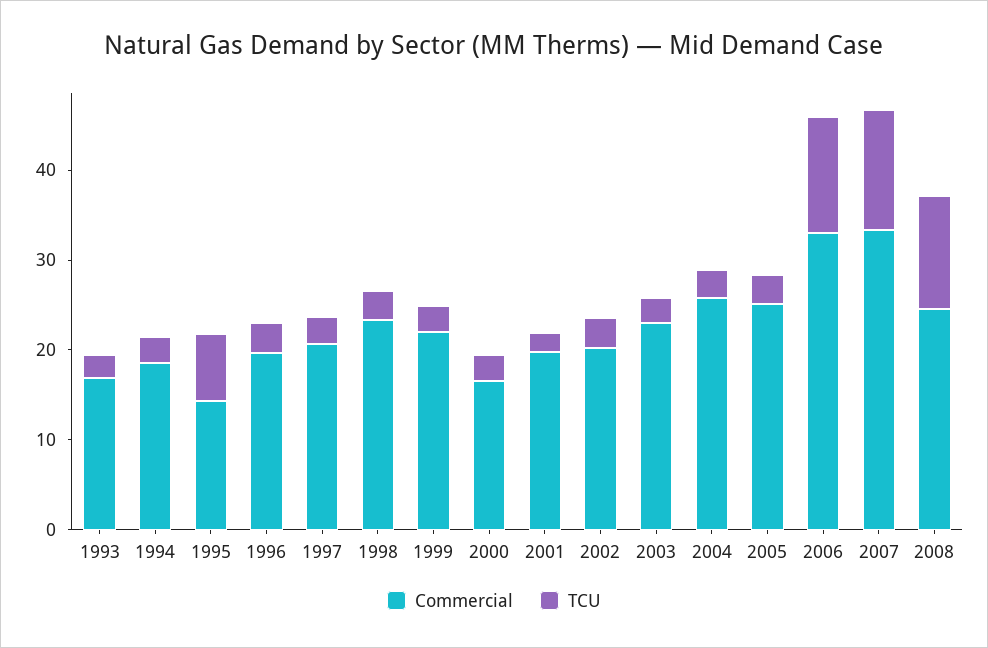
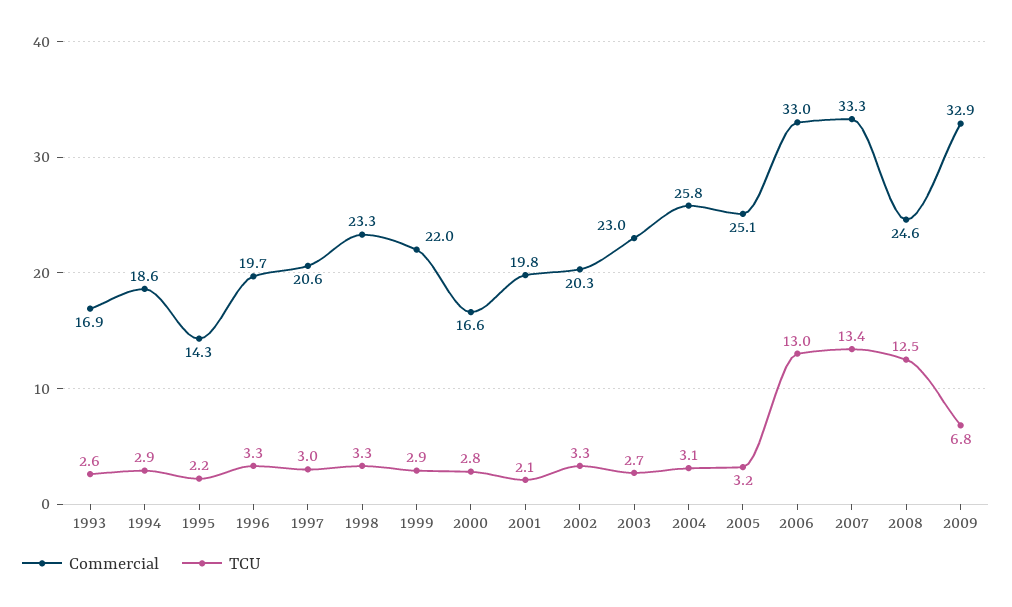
TCU, 1995: 8 -> 2.2
Commercial, 2009: none -> 32.9
TCU, 2009: none -> 6.8

